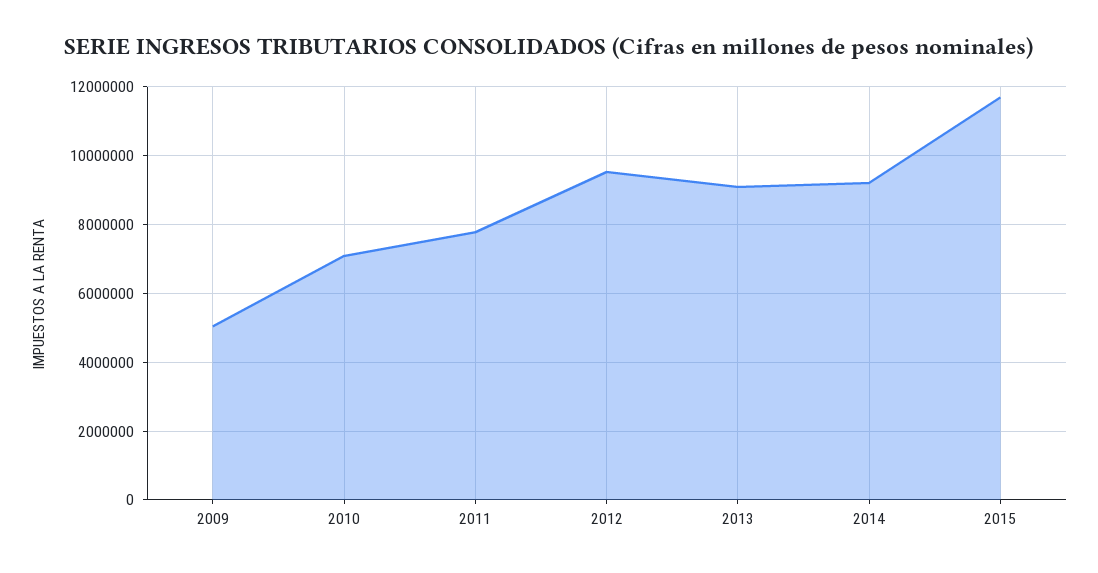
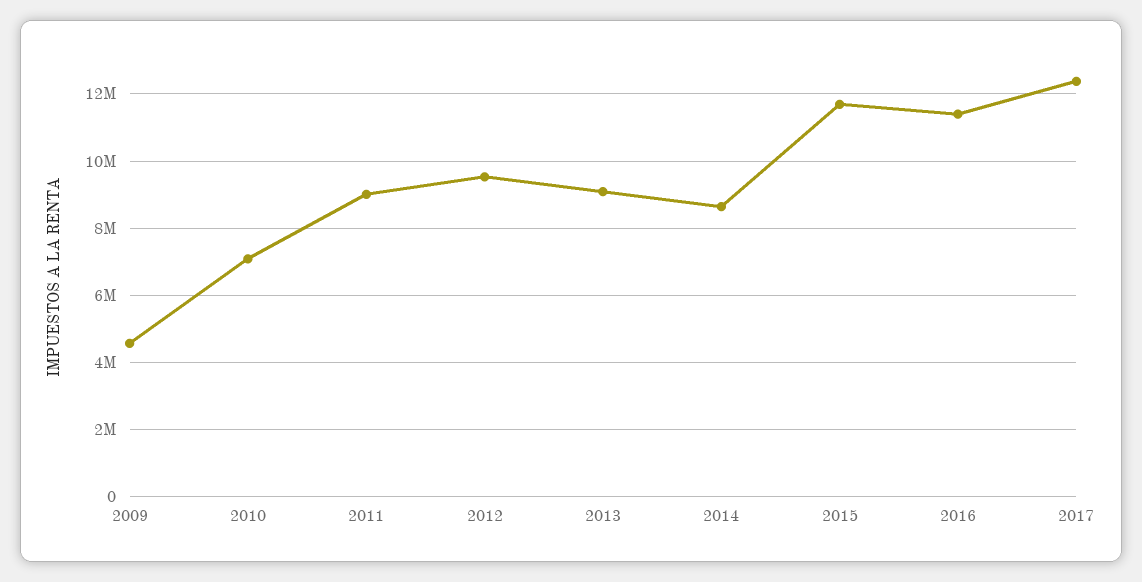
2009: 5000000 -> 4600000
2011: 7800000 -> 9000000
2014: 9200000 -> 8600000
2016: none -> 11400000
2017: none -> 12400000

